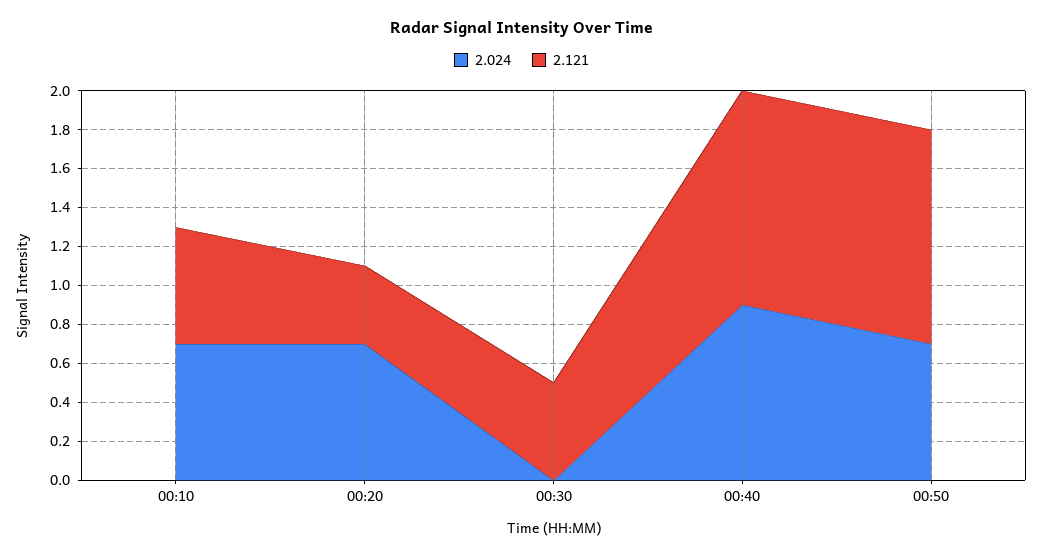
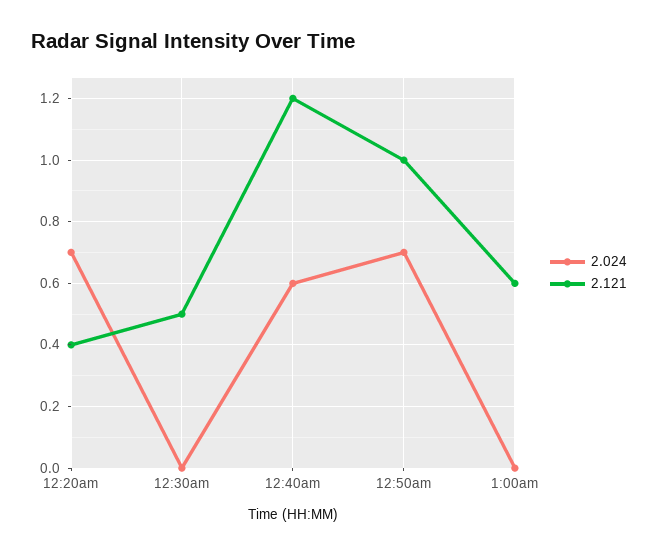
2.024, 00:10: 0.7 -> none
2.121, 00:10: 0.6 -> none
2.024, 00:40: 0.9 -> 0.6
2.121, 00:40: 1.1 -> 1.2
2.121, 00:50: 1.1 -> 1
2.024, 1:00am: none -> 0
2.121, 1:00am: none -> 0.6

